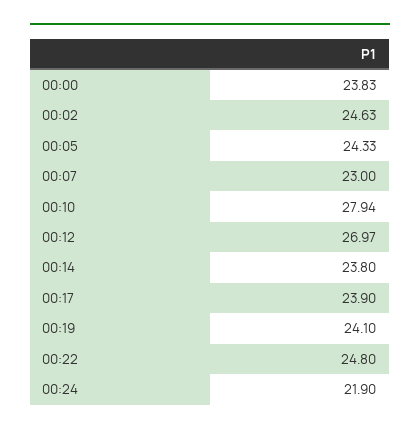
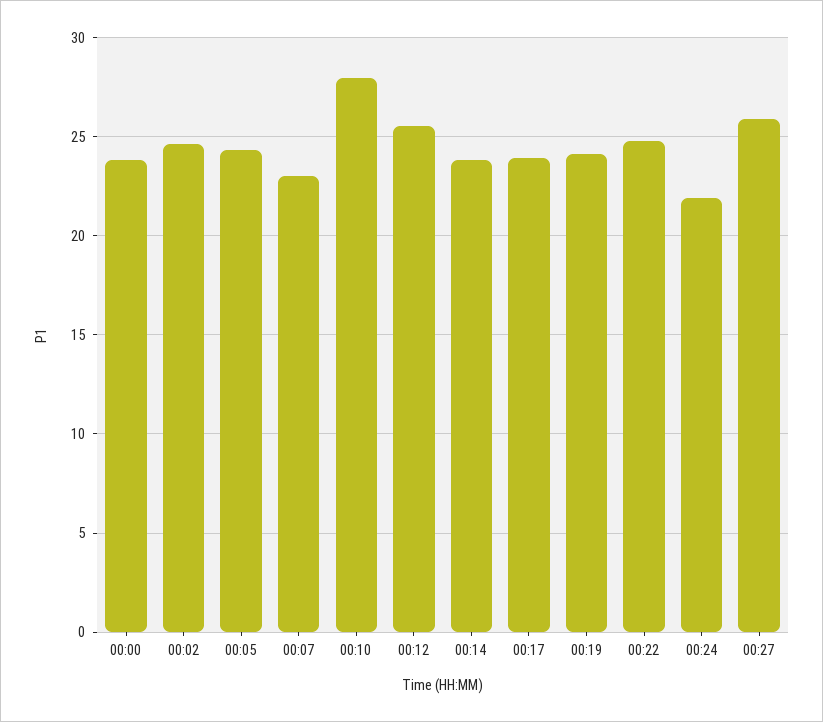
00:12: 26.97 -> 25.5
00:27: none -> 26

